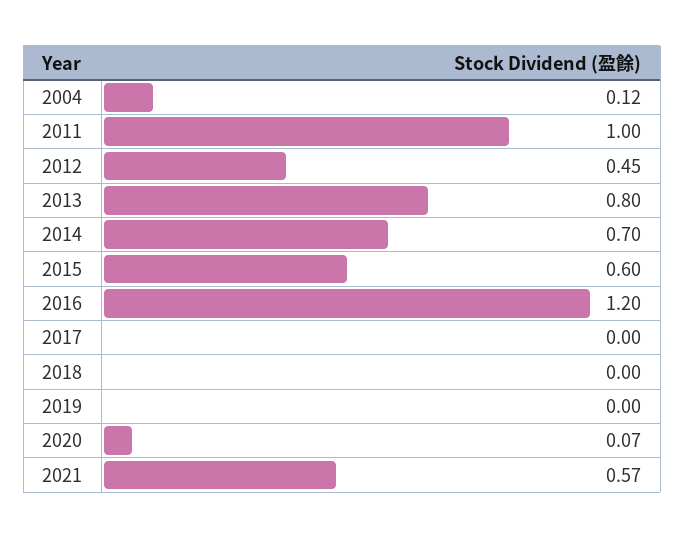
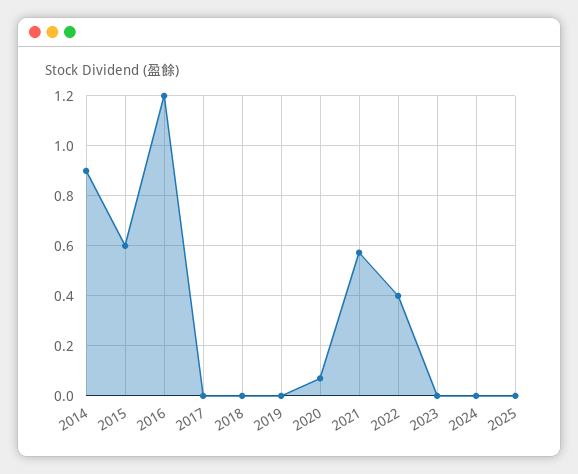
2004: 0.12 -> none
2011: 1 -> none
2012: 0.45 -> none
2013: 0.8 -> none
2014: 0.7 -> 0.9
2022: none -> 0.4
2023: none -> 0
2024: none -> 0
2025: none -> 0

